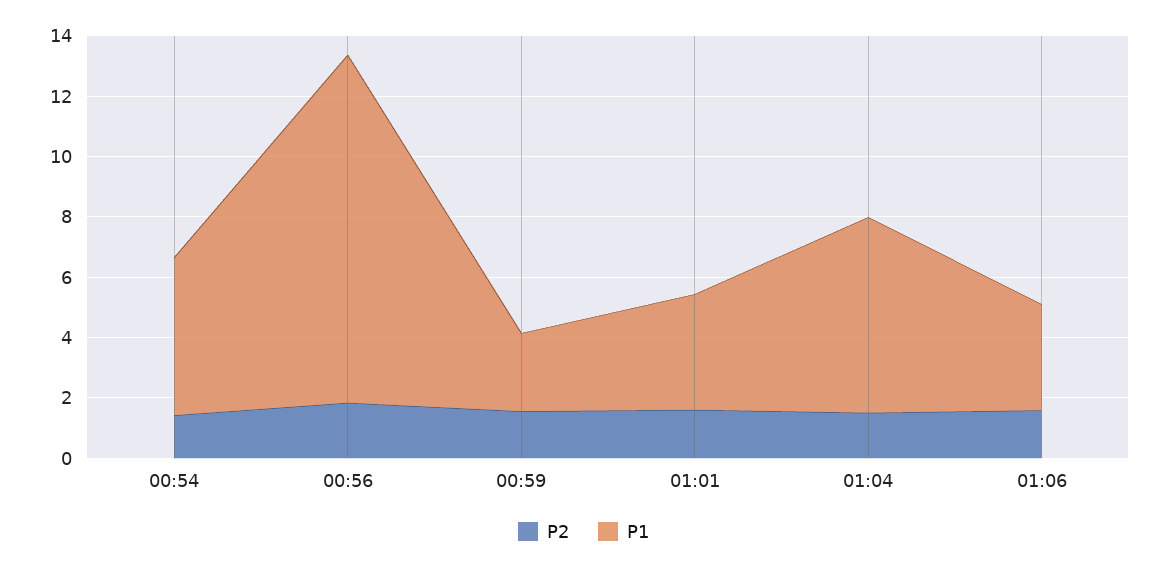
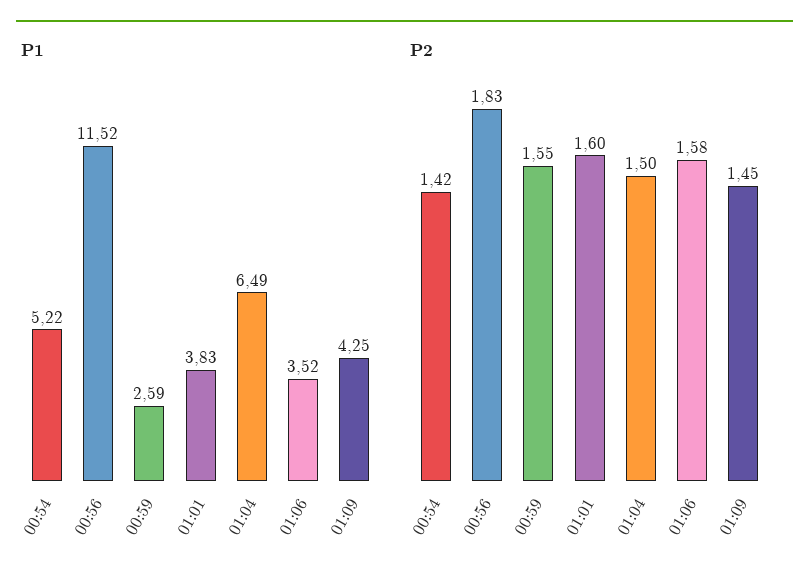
P1, 01:09: none -> 4.25
P2, 01:09: none -> 1.45

